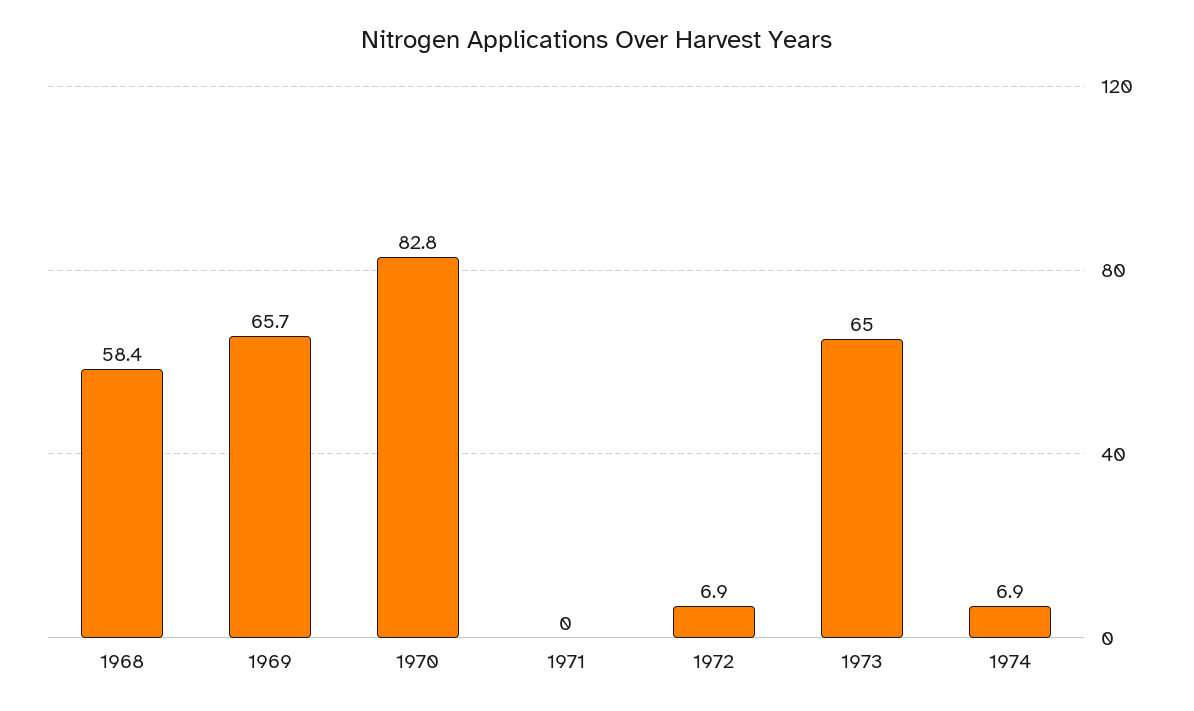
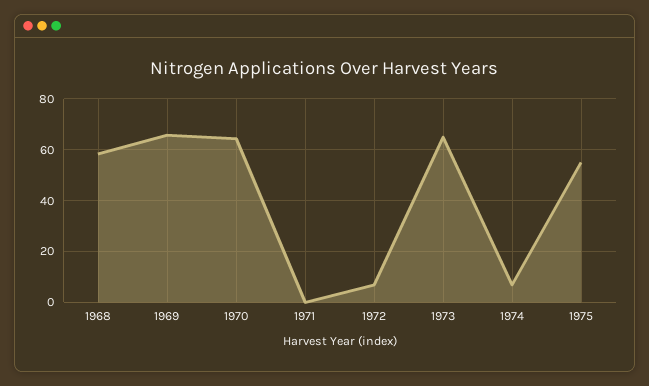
1970: 82.8 -> 65
1975: none -> 55

